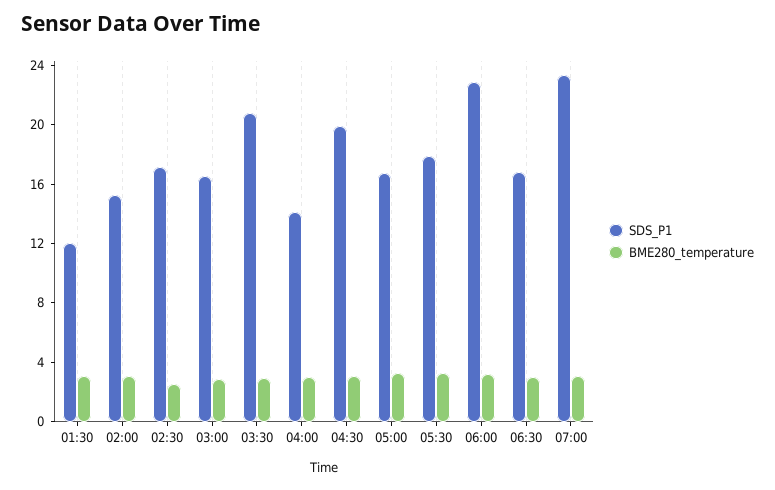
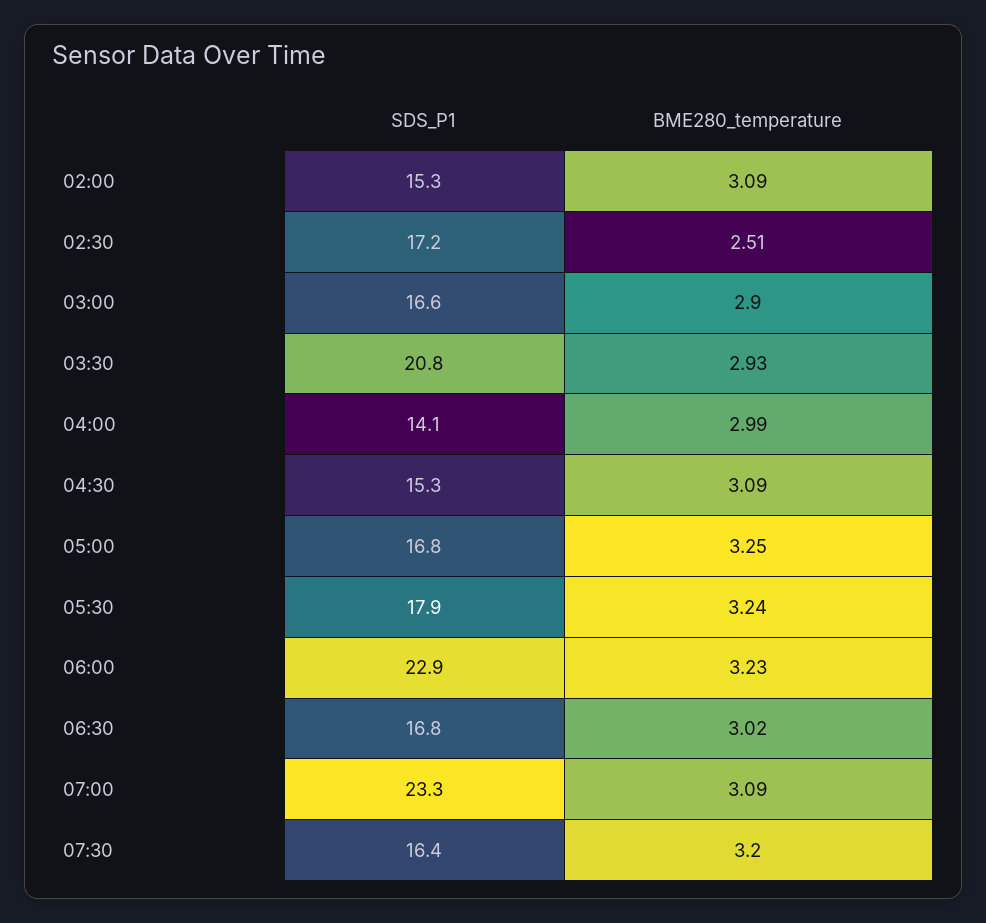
SDS_P1, 01:30: 12 -> none
BME280_temperature, 01:30: 3 -> none
SDS_P1, 04:30: 20 -> 15.3
SDS_P1, 07:30: none -> 16.4
BME280_temperature, 07:30: none -> 3.2

